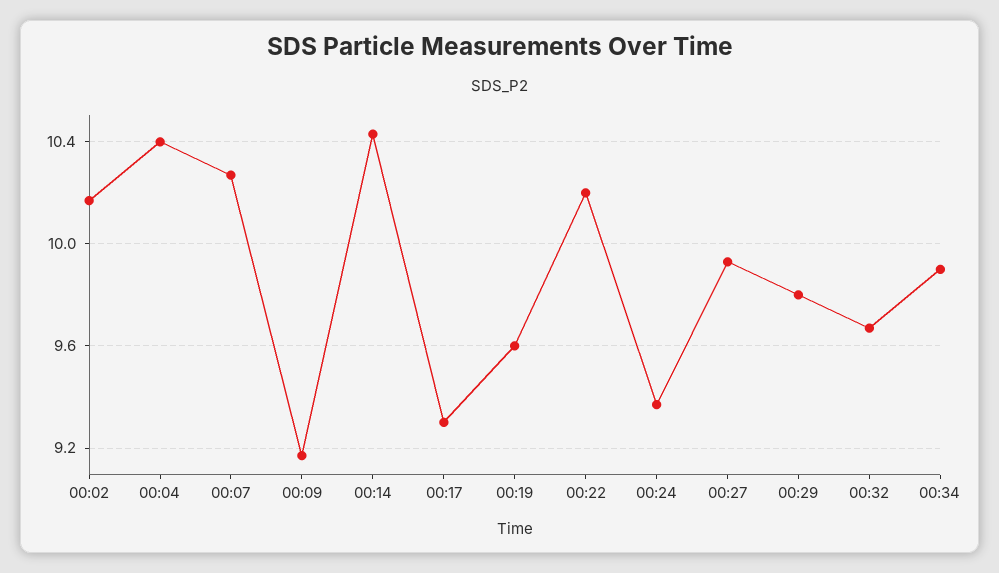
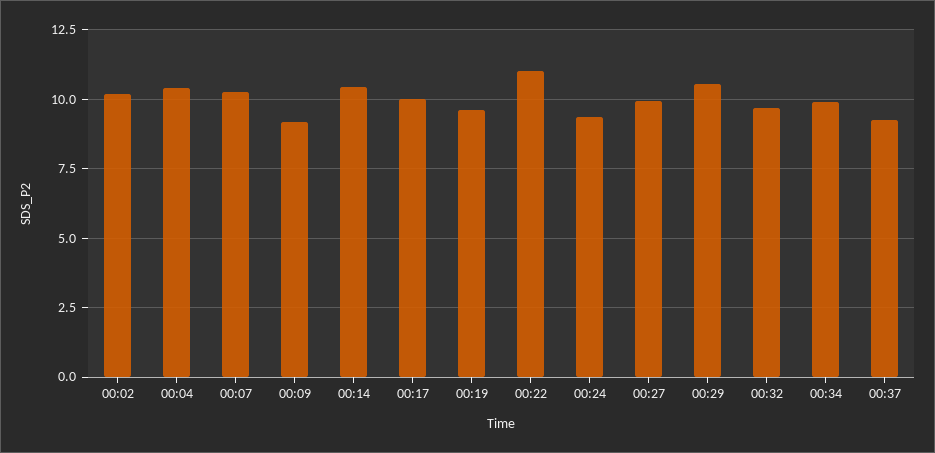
00:17: 9.3 -> 10
00:22: 10.2 -> 11
00:29: 9.8 -> 10.5
00:37: none -> 9.25

